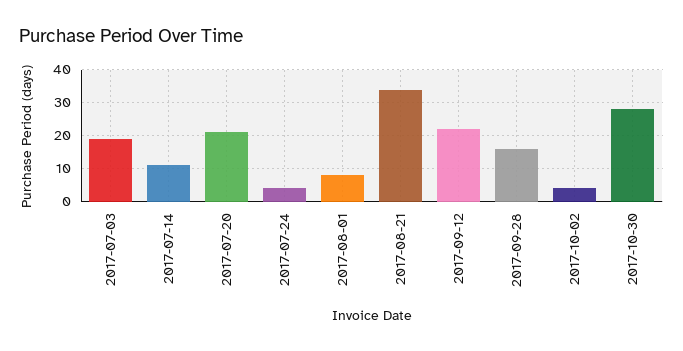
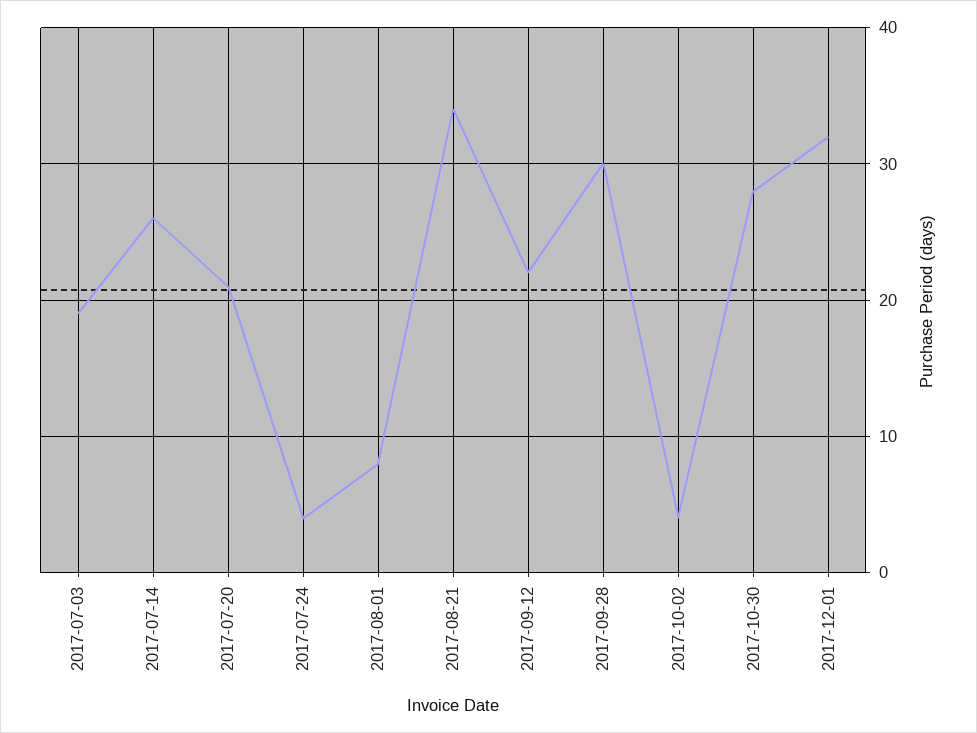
2017-07-14: 10 -> 26
2017-09-28: 15 -> 30
2017-12-01: none -> 32

